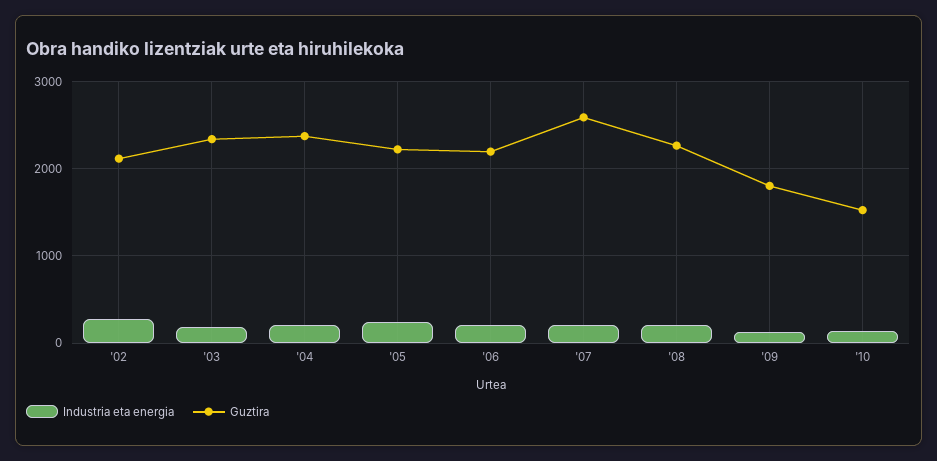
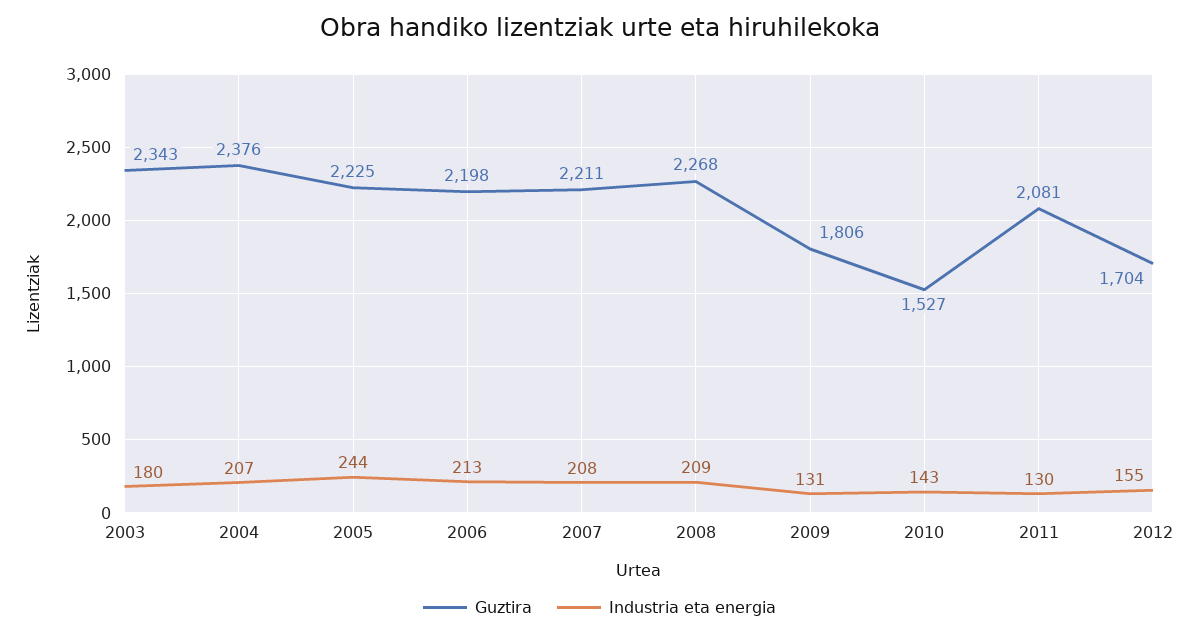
Industria eta energia, '02: 300 -> none
Guztira, '02: 2100 -> none
Guztira, '07: 2600 -> 2211
Guztira, 2011: none -> 2081
Industria eta energia, 2011: none -> 130
Guztira, 2012: none -> 1704
Industria eta energia, 2012: none -> 155

